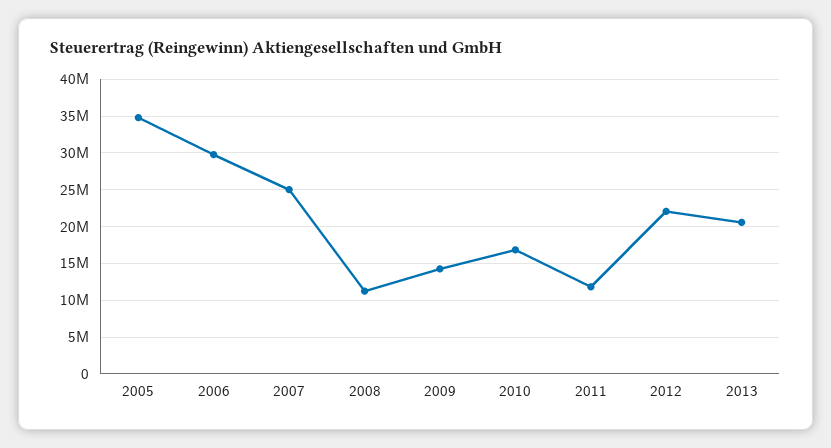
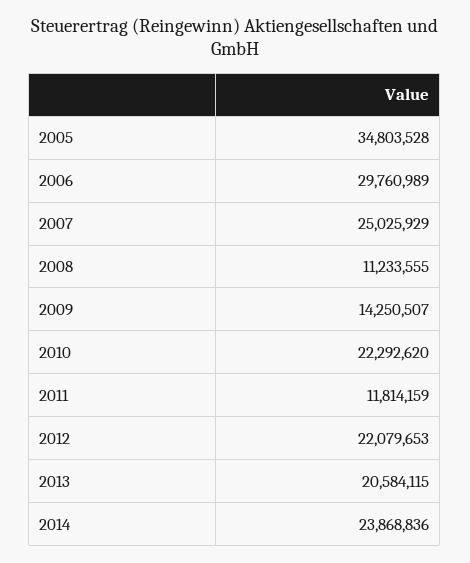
2010: 17000000 -> 22292620
2014: none -> 23868836

